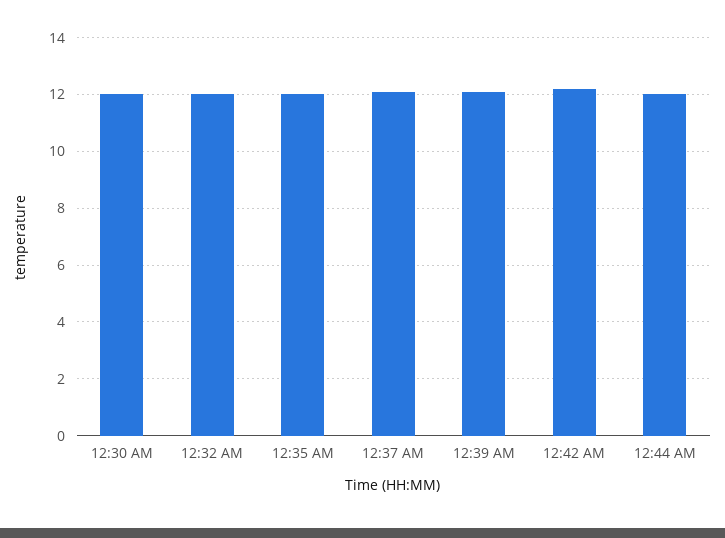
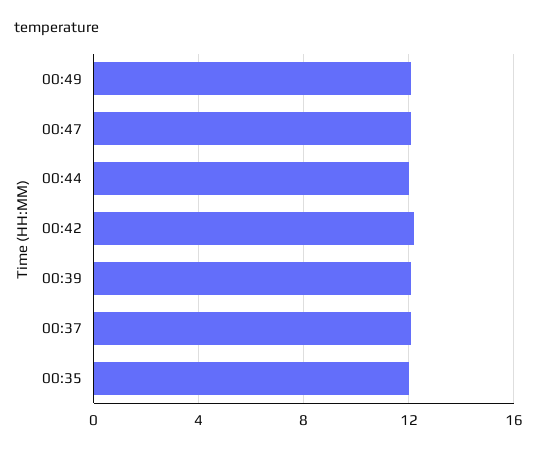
12:30 AM: 12 -> none
12:32 AM: 12 -> none
00:49: none -> 12
00:47: none -> 12

